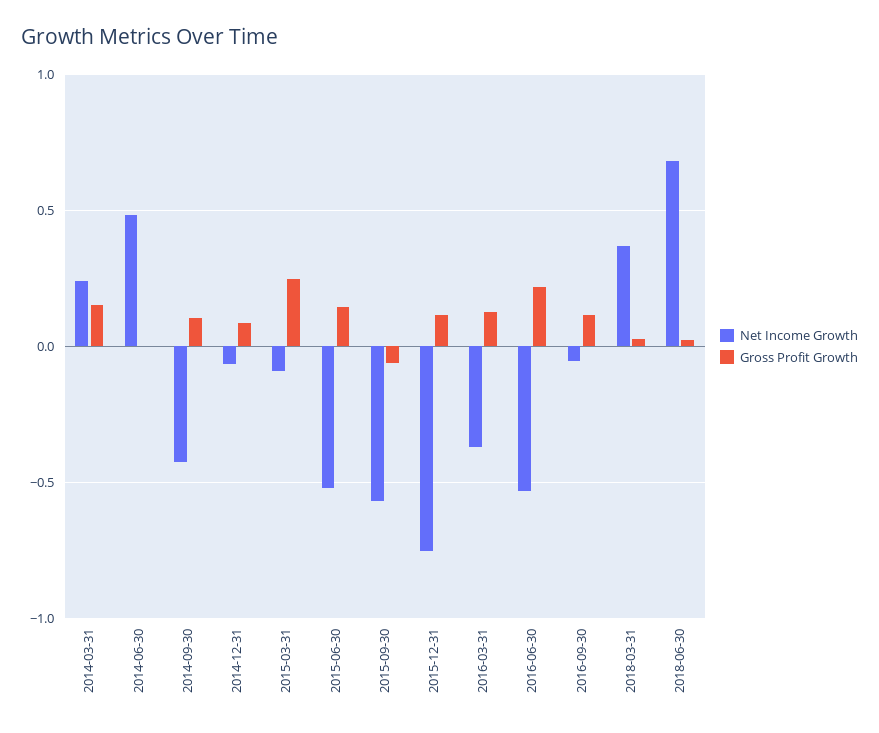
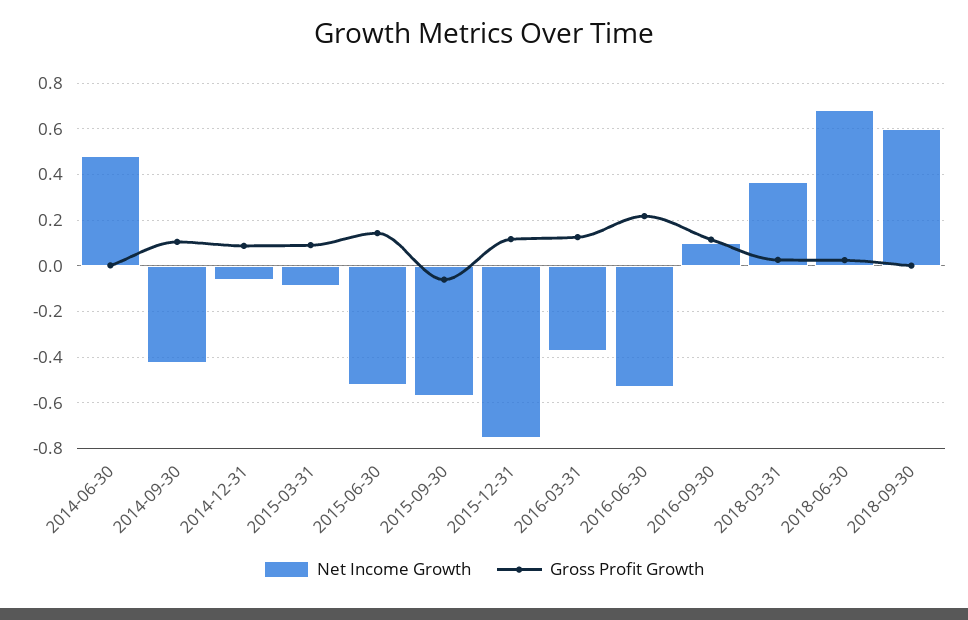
Net Income Growth, 2014-03-31: 0.25 -> none
Gross Profit Growth, 2014-03-31: 0.15 -> none
Gross Profit Growth, 2015-03-31: 0.25 -> 0.1
Net Income Growth, 2016-09-30: -0.05 -> 0.1
Net Income Growth, 2018-09-30: none -> 0.6
Gross Profit Growth, 2018-09-30: none -> 0

